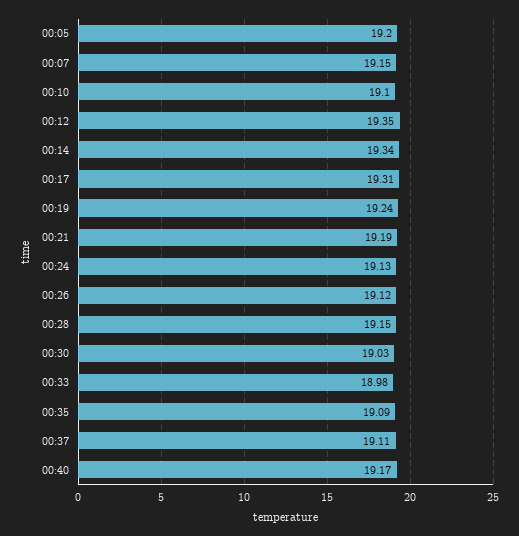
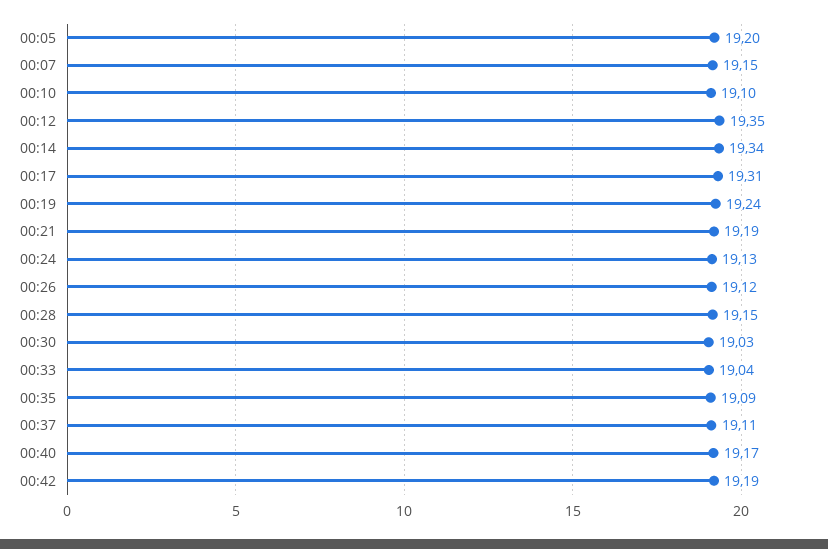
00:33: 18.98 -> 19.04
00:42: none -> 19.19

